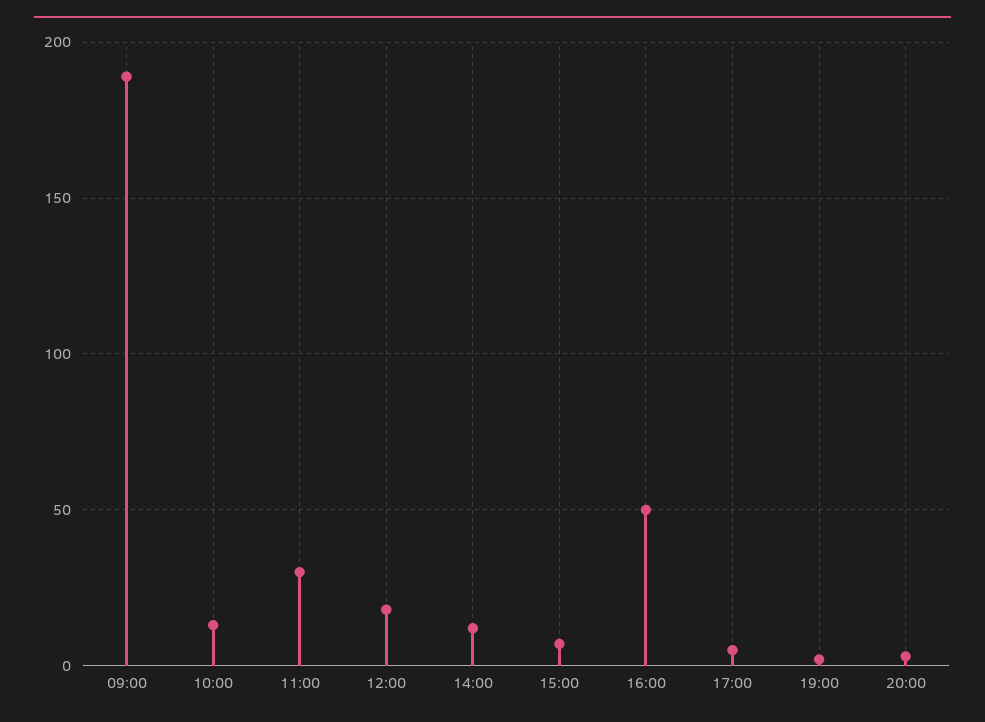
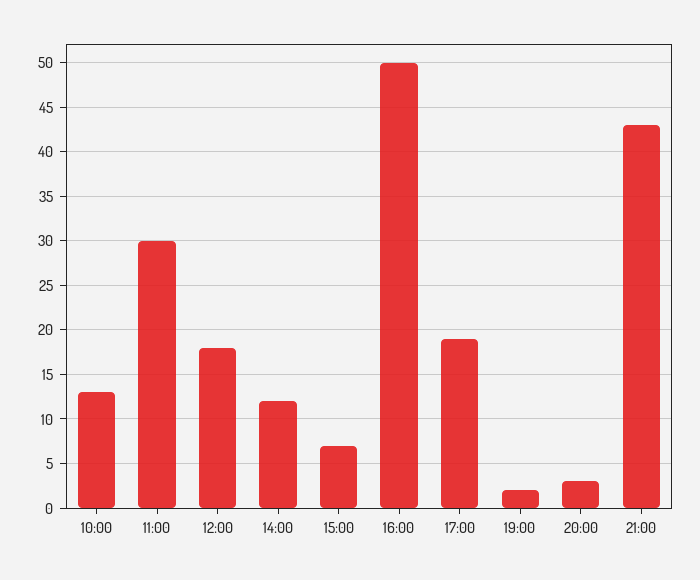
09:00: 190 -> none
17:00: 5 -> 19
21:00: none -> 43

